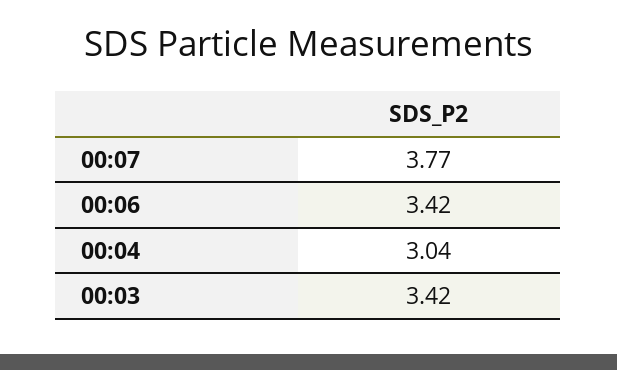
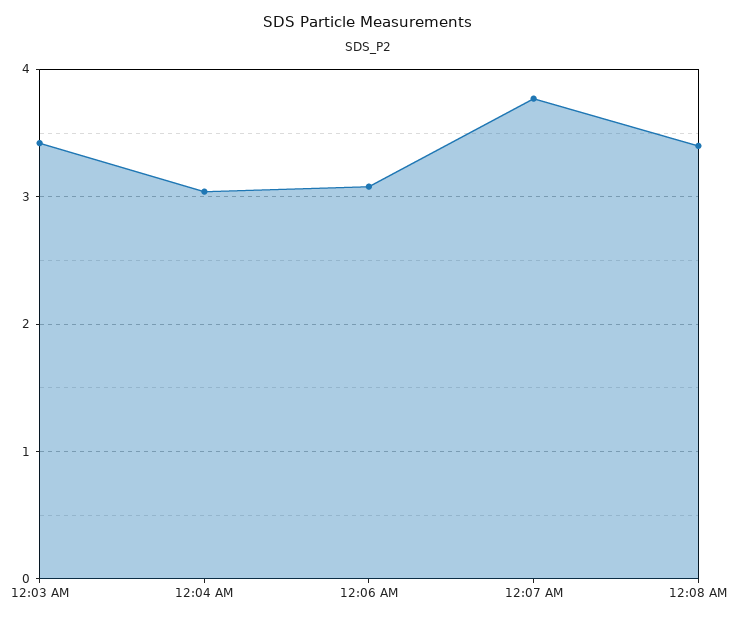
00:06: 3.42 -> 3.1
12:08 AM: none -> 3.4

